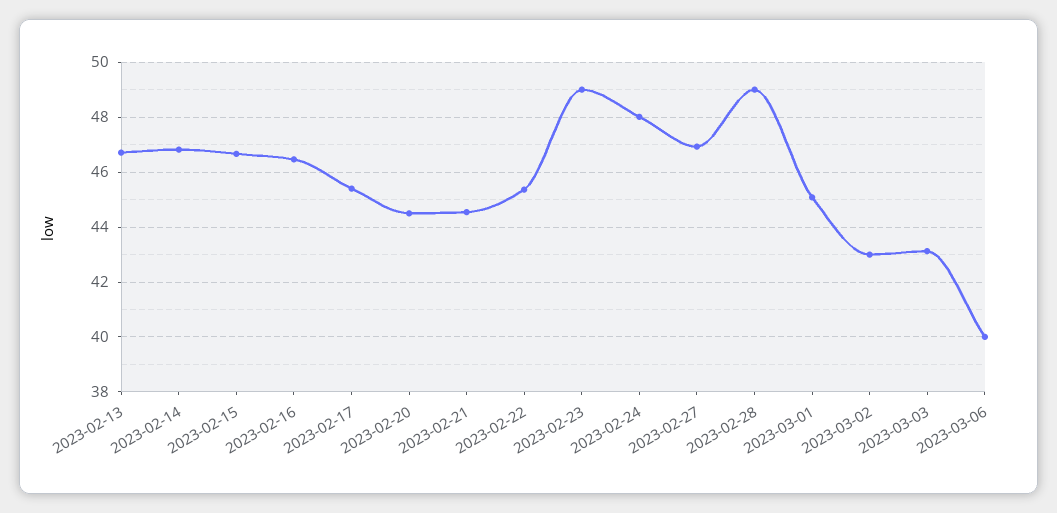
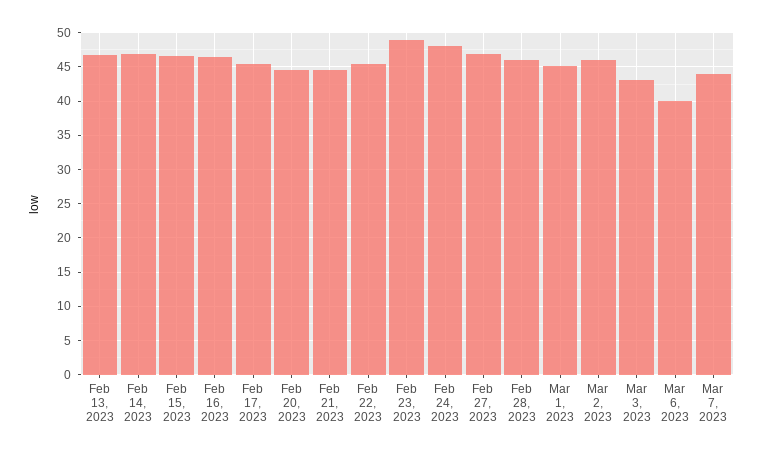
2023-02-28: 49 -> 46
2023-03-02: 43 -> 46
Mar 7, 2023: none -> 44

